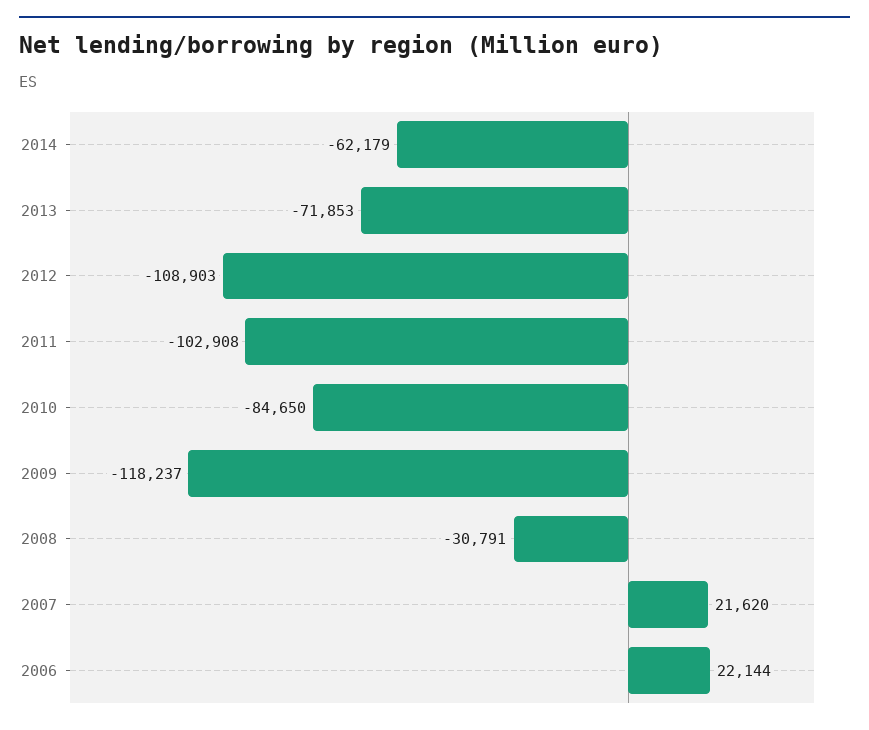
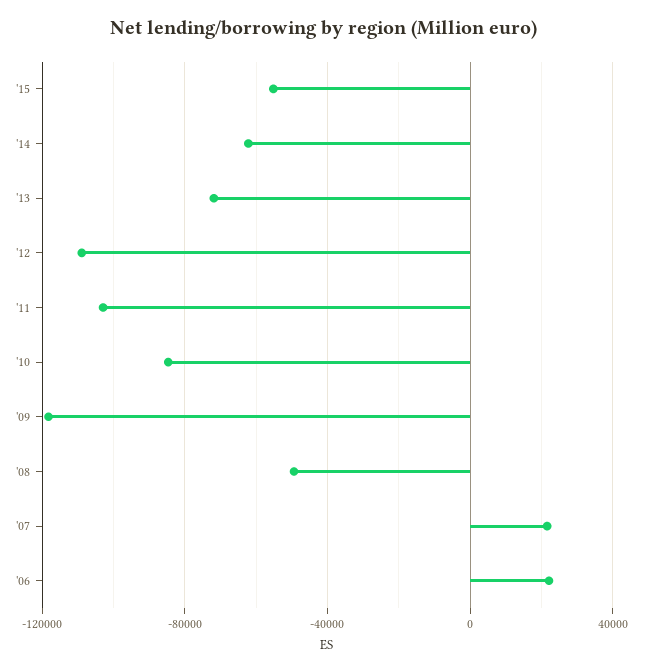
2008: -30791 -> -50000
'15: none -> -55000

